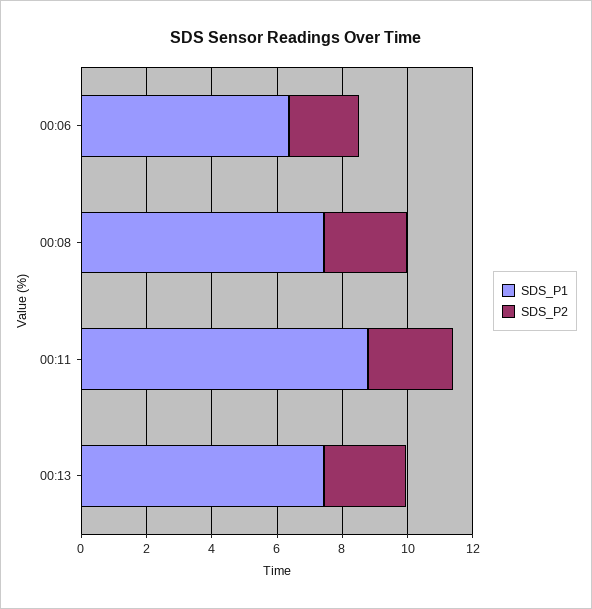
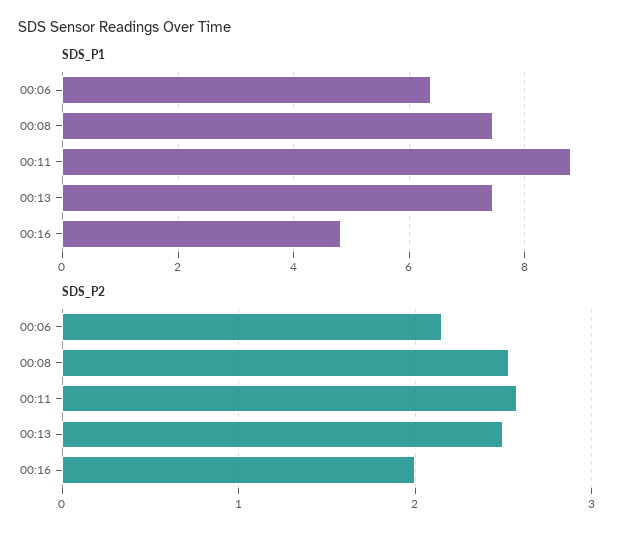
SDS_P1, 00:16: none -> 4.8
SDS_P2, 00:16: none -> 2

